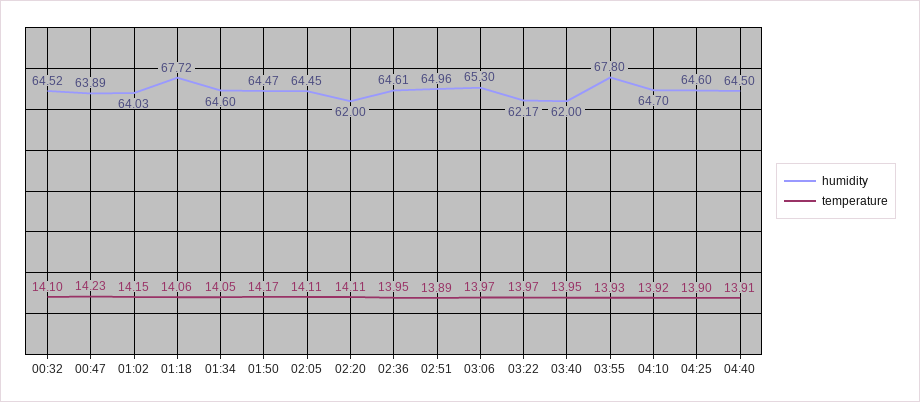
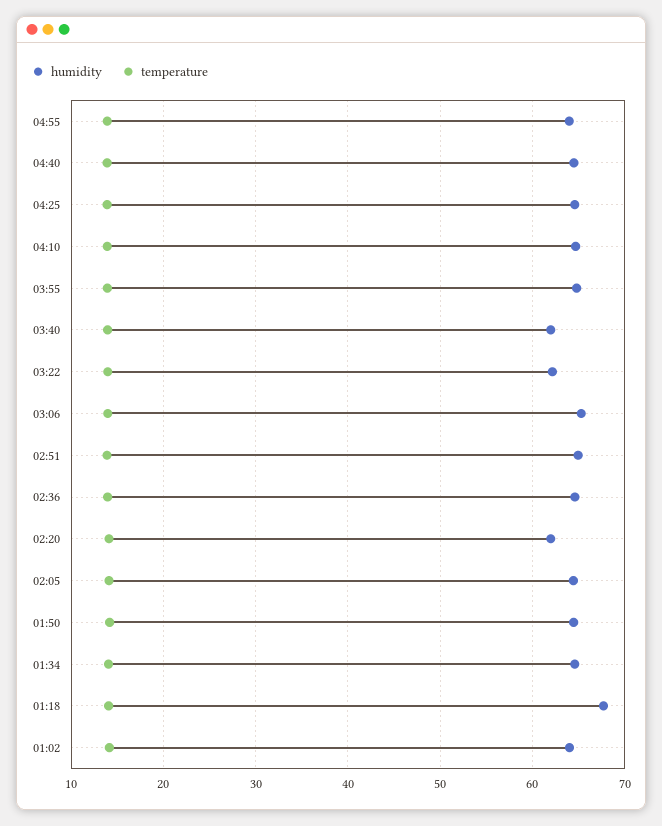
humidity, 00:32: 64.52 -> none
temperature, 00:32: 14.1 -> none
humidity, 00:47: 63.89 -> none
temperature, 00:47: 14.23 -> none
humidity, 03:55: 67.8 -> 65
humidity, 04:55: none -> 64
temperature, 04:55: none -> 14

